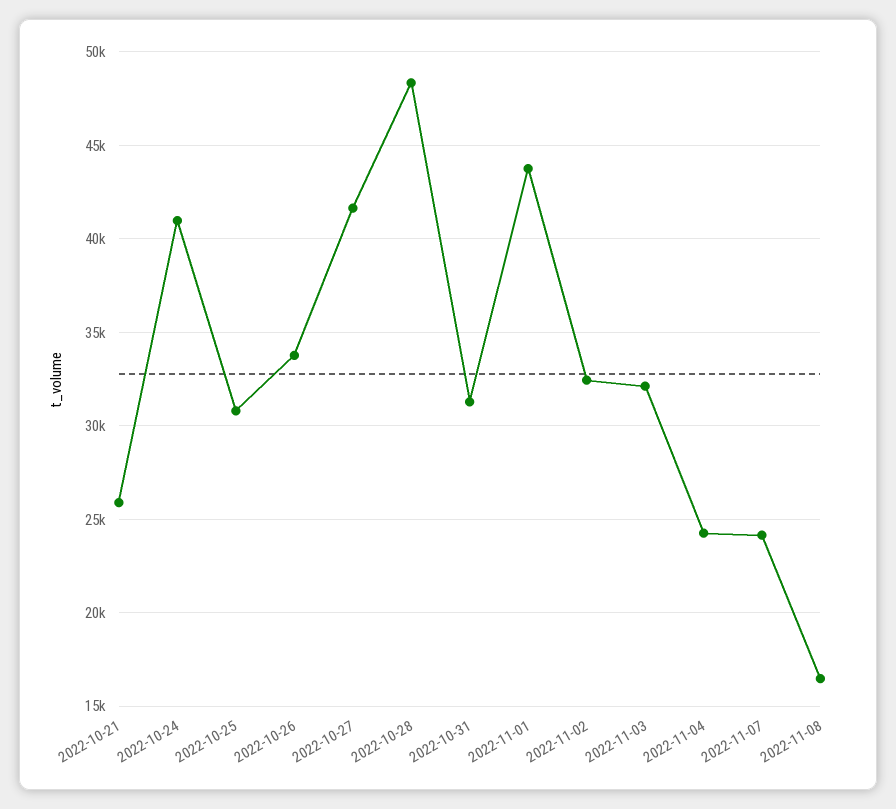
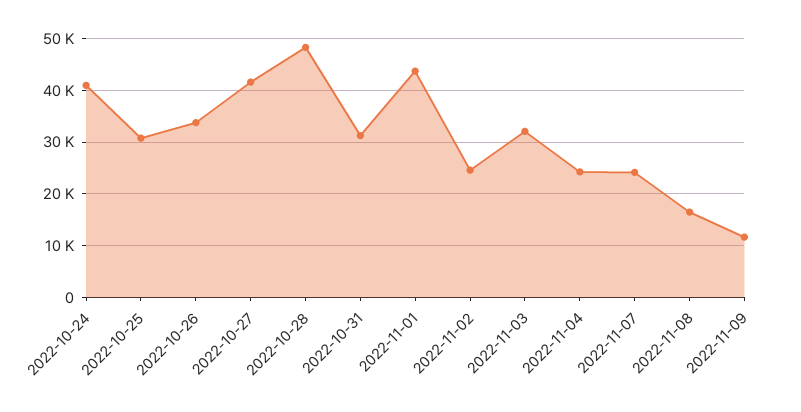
2022-10-21: 26000 -> none
2022-11-02: 32500 -> 24000
2022-11-09: none -> 12000

